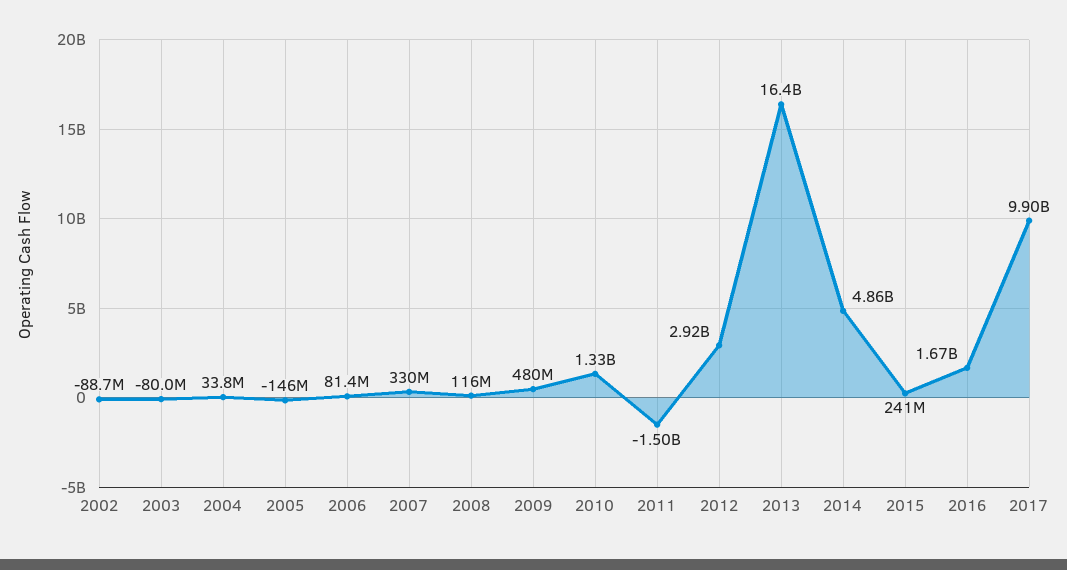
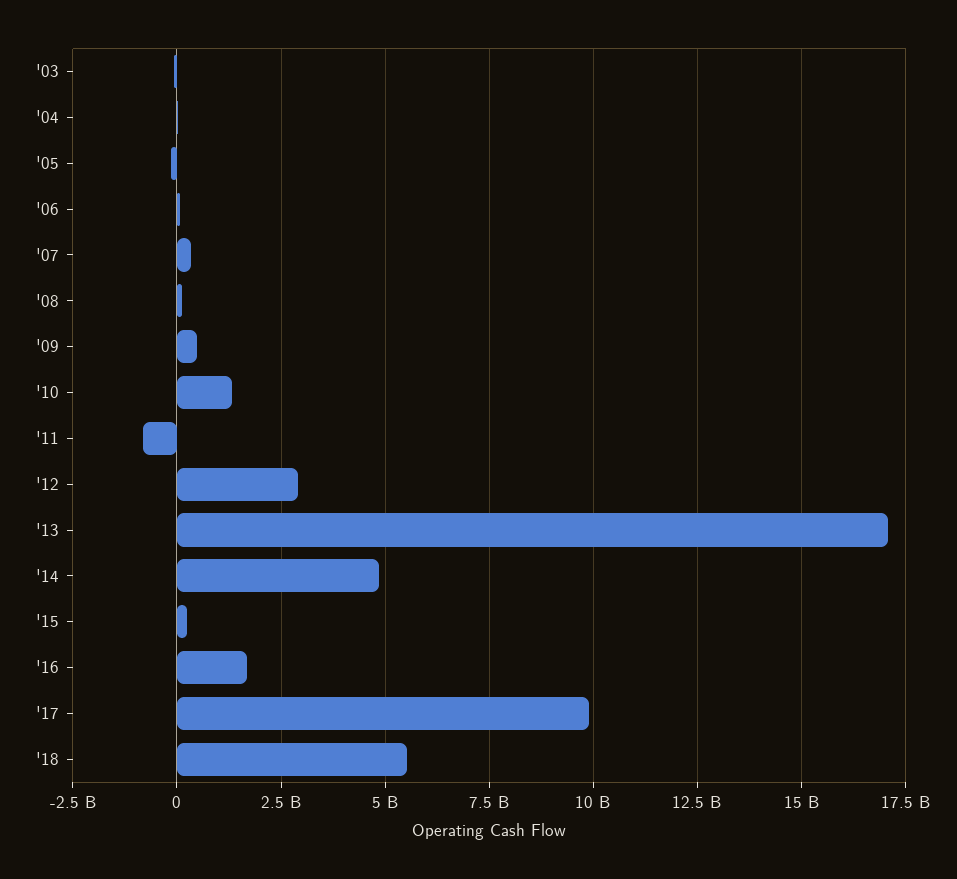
2002: -88700000 -> none
2011: -1500000000 -> -750000000
2013: 16400000000 -> 17000000000
'18: none -> 5500000000

